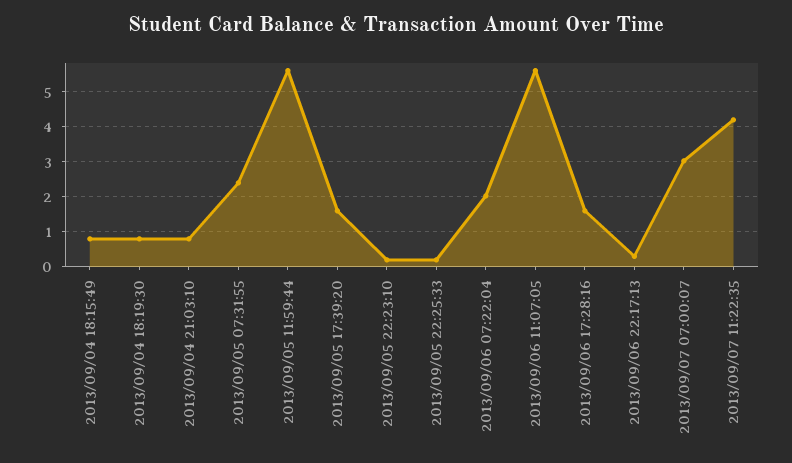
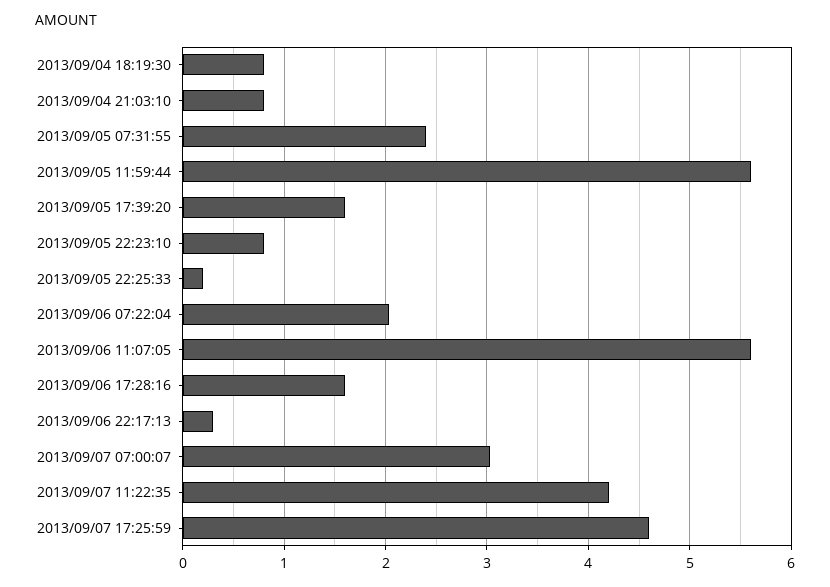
2013/09/04 18:15:49: 0.8 -> none
2013/09/05 22:23:10: 0.2 -> 0.8
2013/09/07 17:25:59: none -> 4.6

